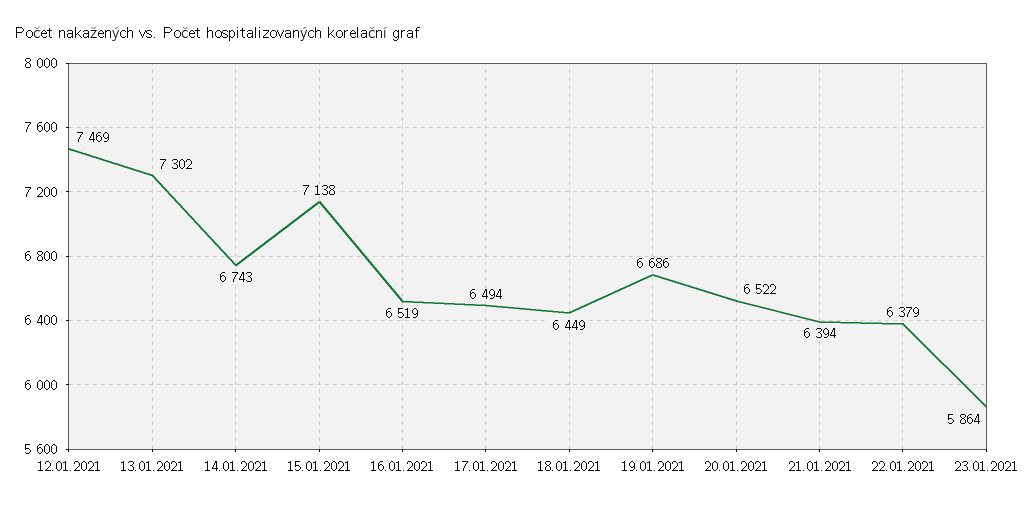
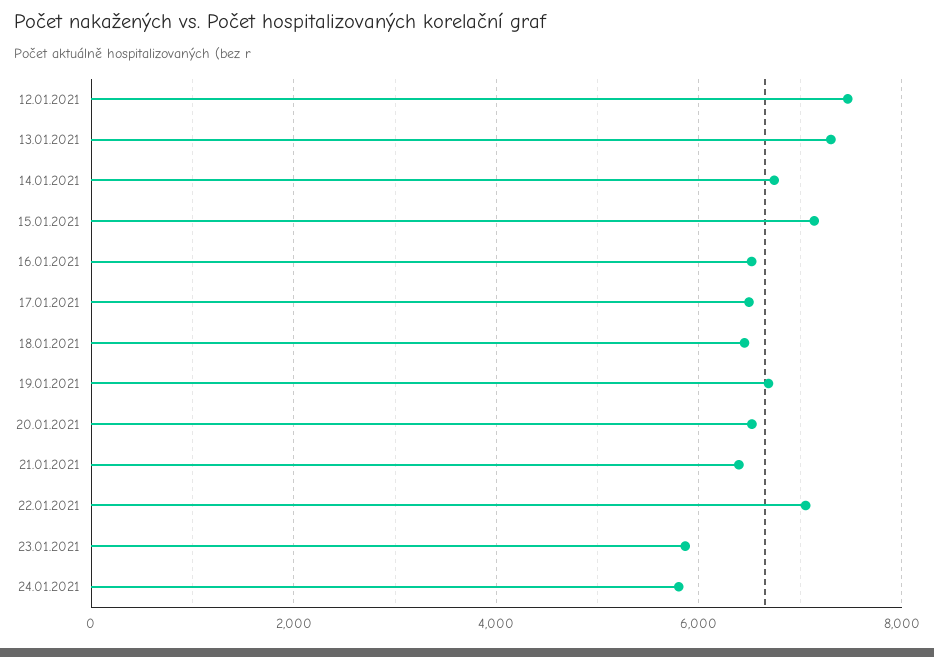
22.01.2021: 6379 -> 7000
24.01.2021: none -> 5800

